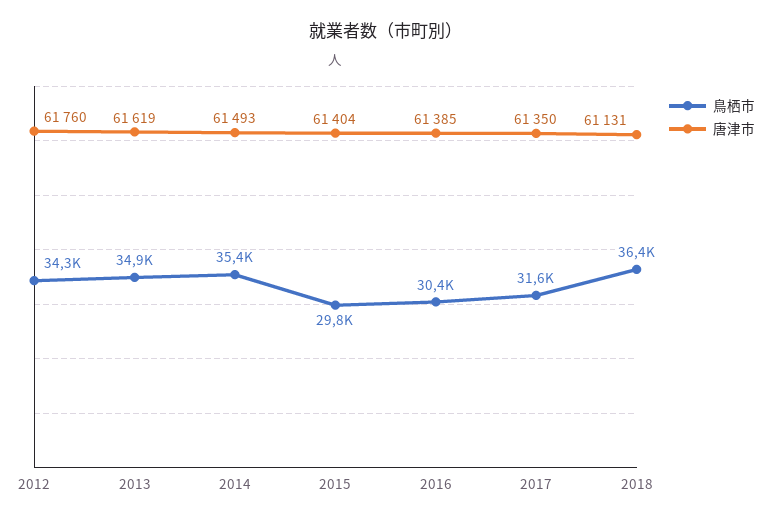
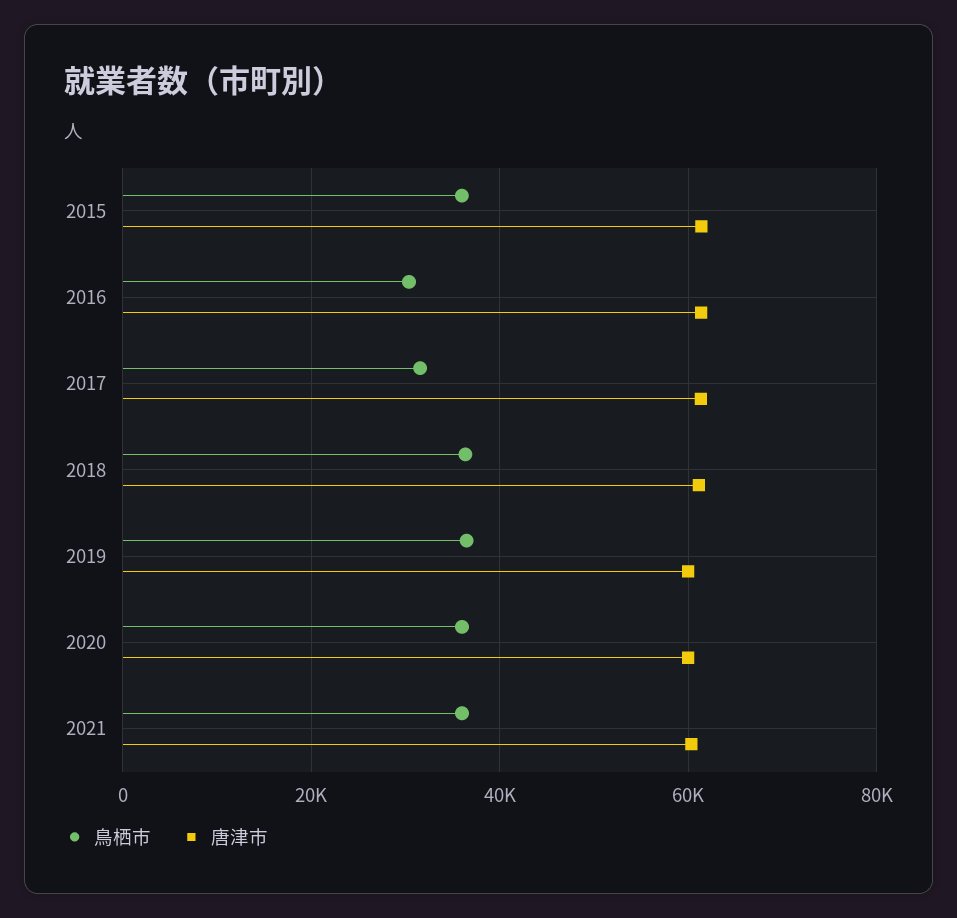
鳥栖市, 2012: 34300 -> none
唐津市, 2012: 61760 -> none
鳥栖市, 2013: 34900 -> none
唐津市, 2013: 61619 -> none
鳥栖市, 2014: 35400 -> none
唐津市, 2014: 61493 -> none
鳥栖市, 2015: 29800 -> 36000
鳥栖市, 2019: none -> 36000
唐津市, 2019: none -> 60000
鳥栖市, 2020: none -> 36000
唐津市, 2020: none -> 60000
鳥栖市, 2021: none -> 36000
唐津市, 2021: none -> 60000

